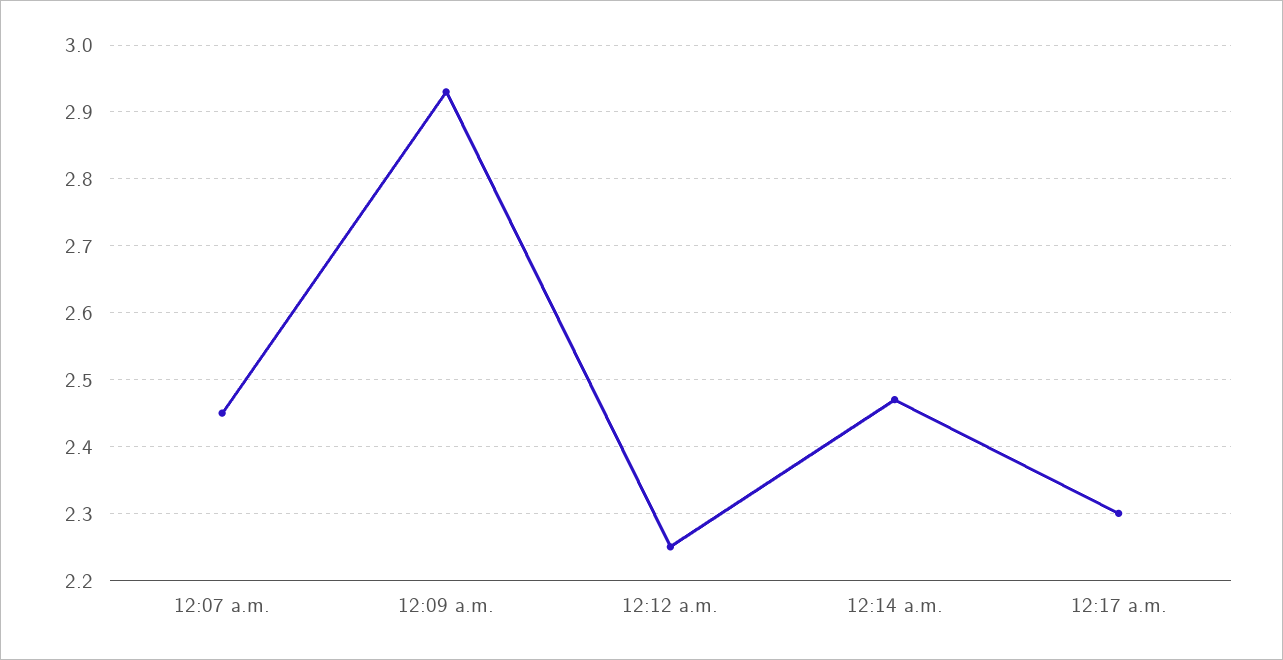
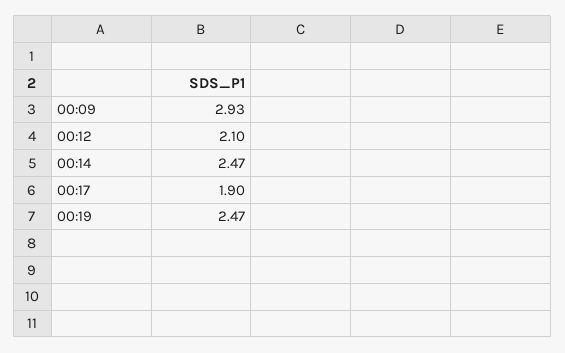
12:07 a.m.: 2.45 -> none
12:12 a.m.: 2.25 -> 2.1
12:17 a.m.: 2.3 -> 1.9
00:19: none -> 2.47

